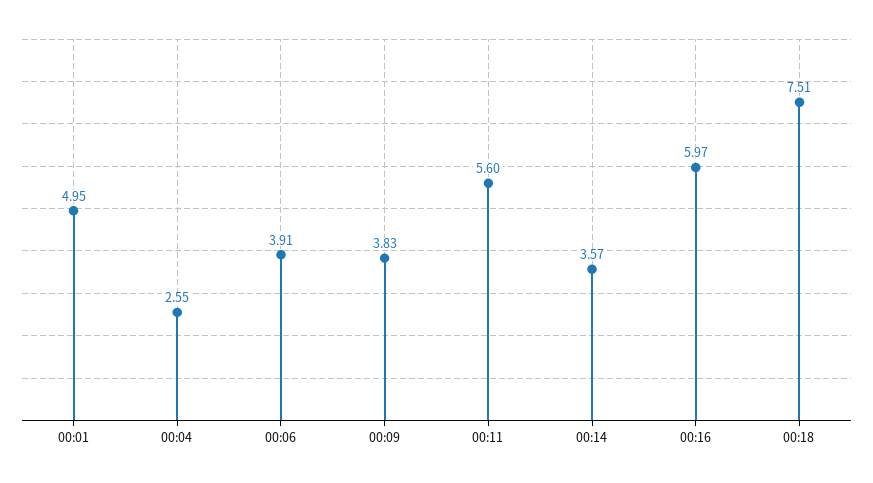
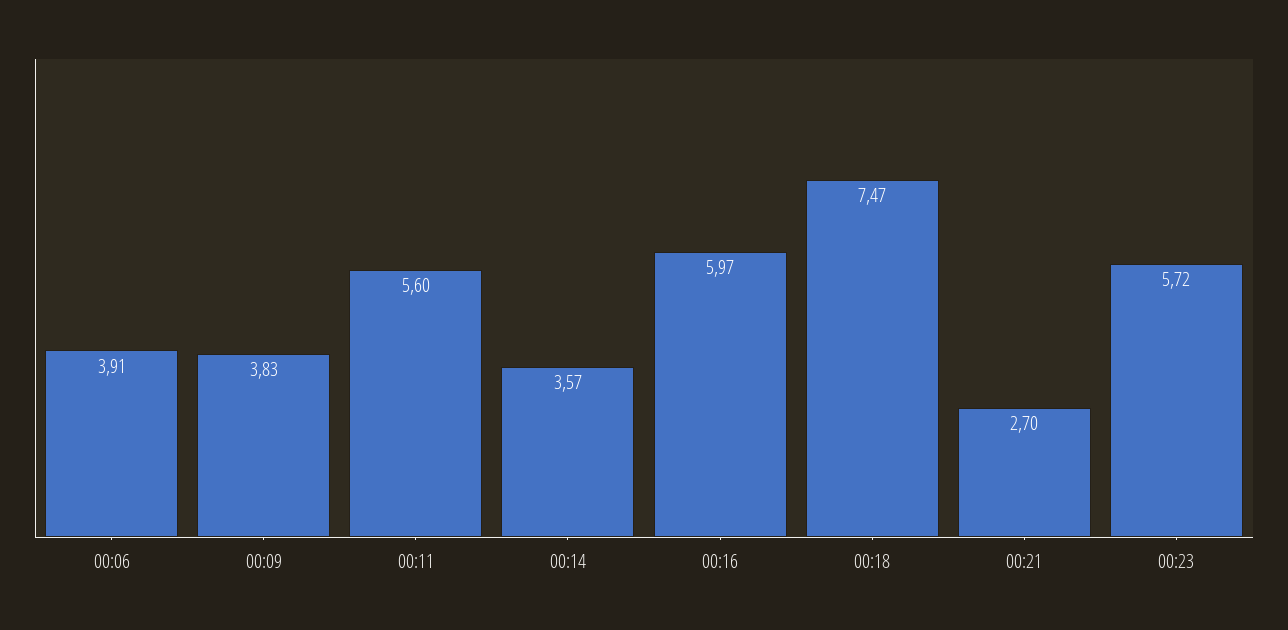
00:01: 4.95 -> none
00:04: 2.55 -> none
00:18: 7.51 -> 7.47
00:21: none -> 2.7
00:23: none -> 5.72

